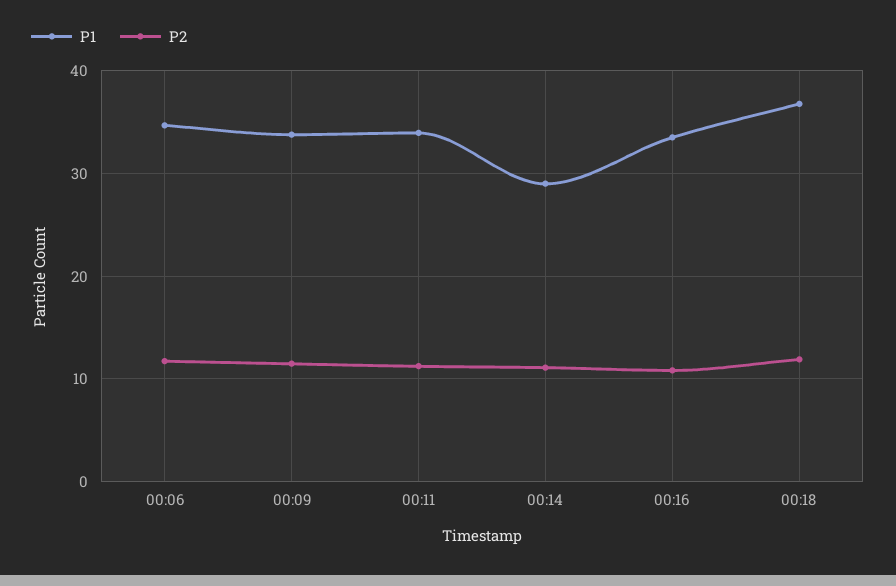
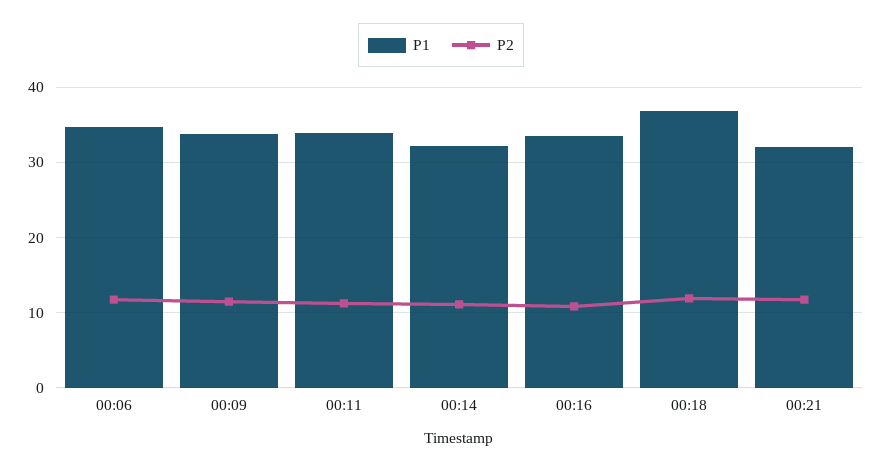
P1, 00:14: 29 -> 32
P1, 00:21: none -> 32
P2, 00:21: none -> 12

